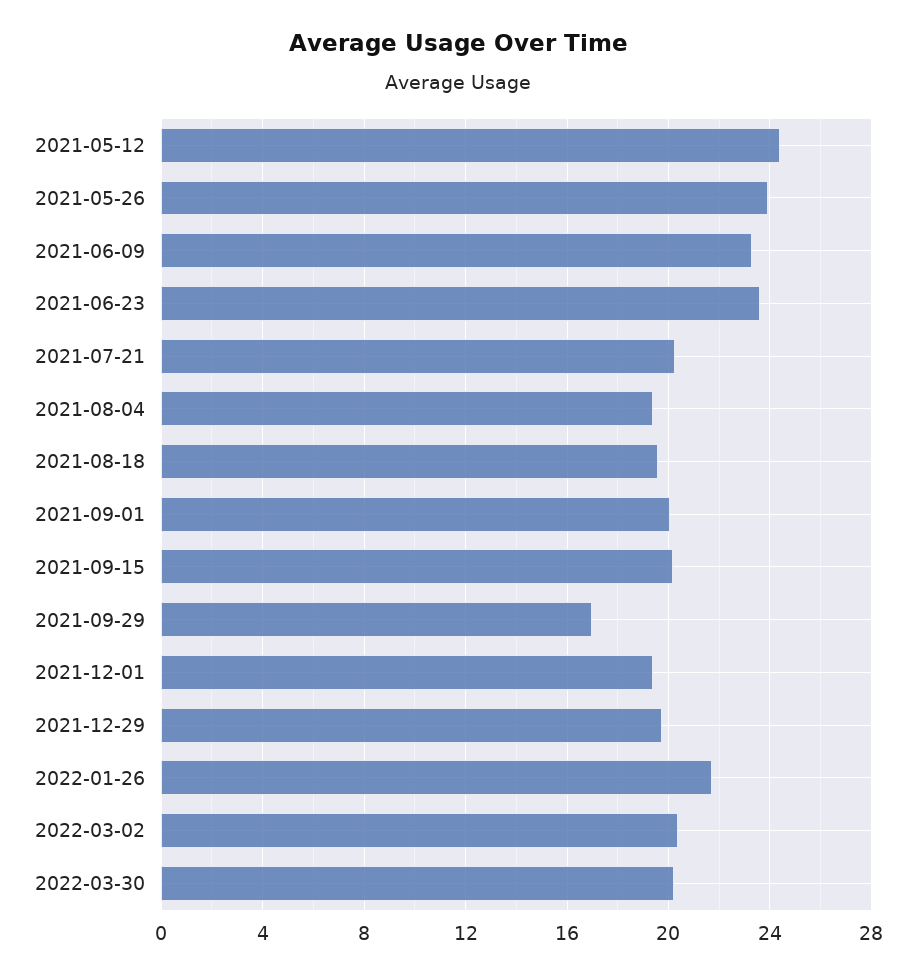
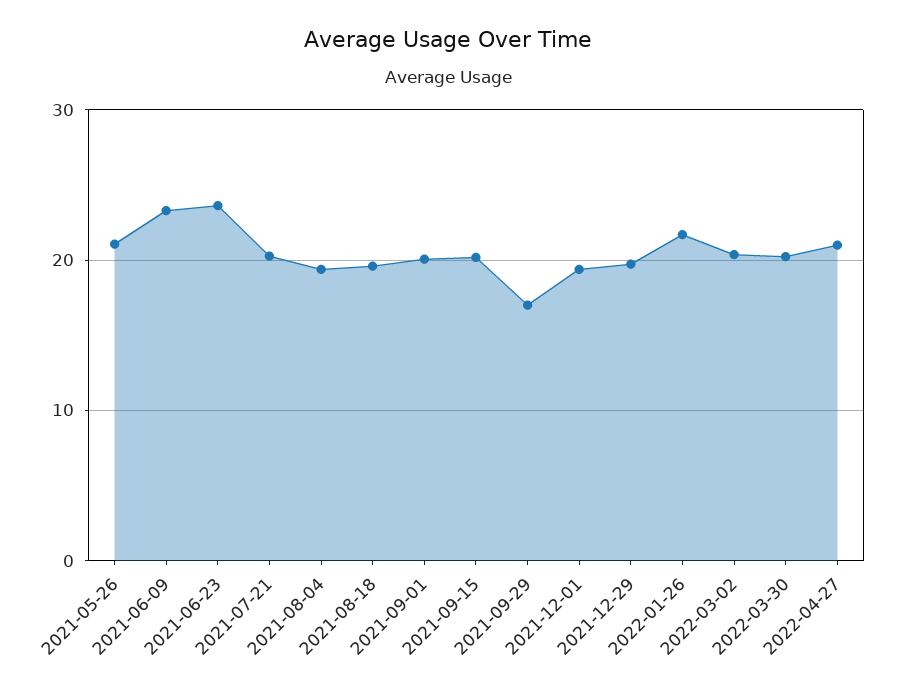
2021-05-12: 24.5 -> none
2021-05-26: 24 -> 21
2022-04-27: none -> 21

